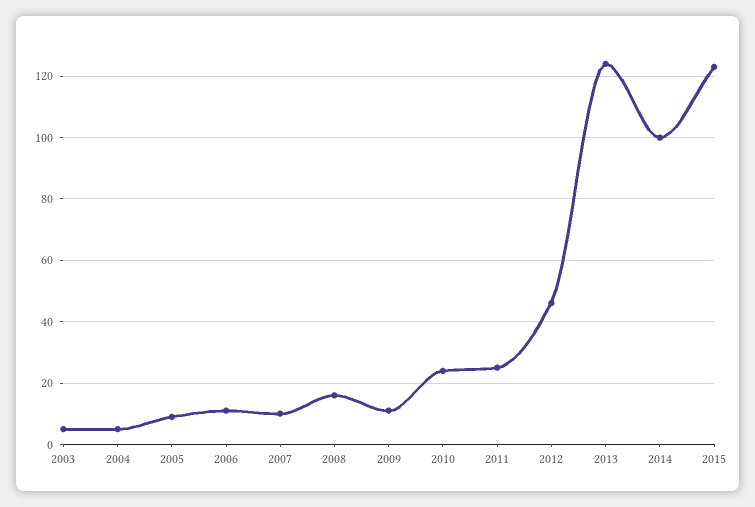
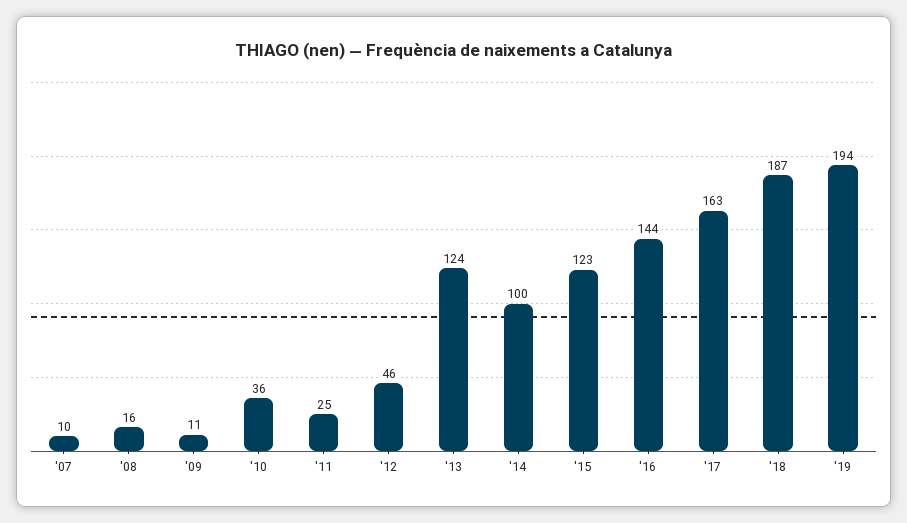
2003: 5 -> none
2004: 5 -> none
2005: 10 -> none
2006: 10 -> none
2010: 25 -> 36
'16: none -> 144
'17: none -> 163
'18: none -> 187
'19: none -> 194

